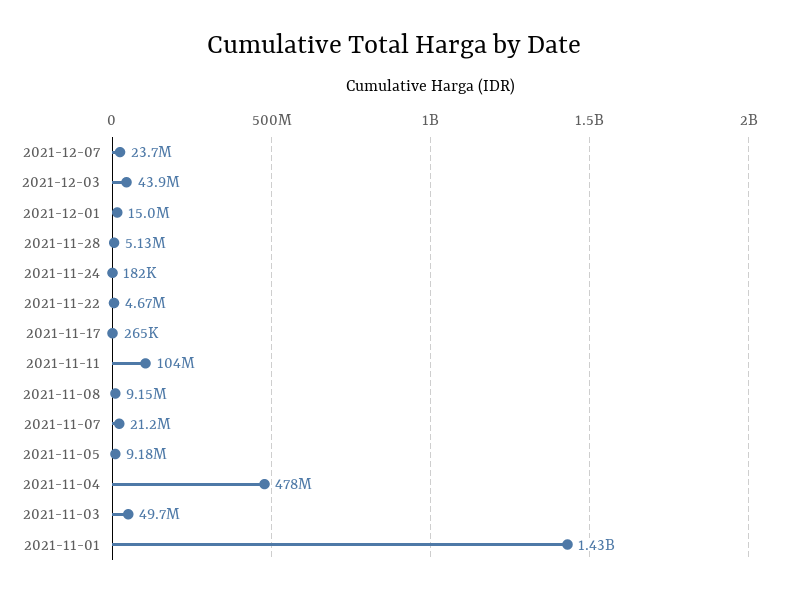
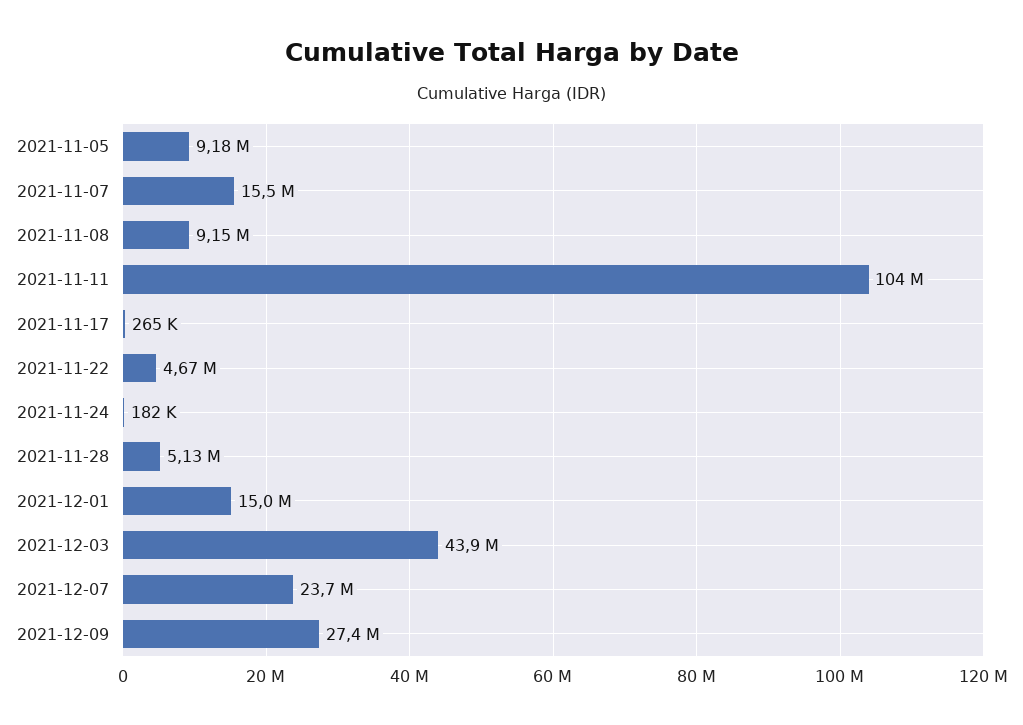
2021-11-07: 21200000 -> 15500000
2021-11-04: 478000000 -> none
2021-11-03: 49700000 -> none
2021-11-01: 1430000000 -> none
2021-12-09: none -> 27400000

